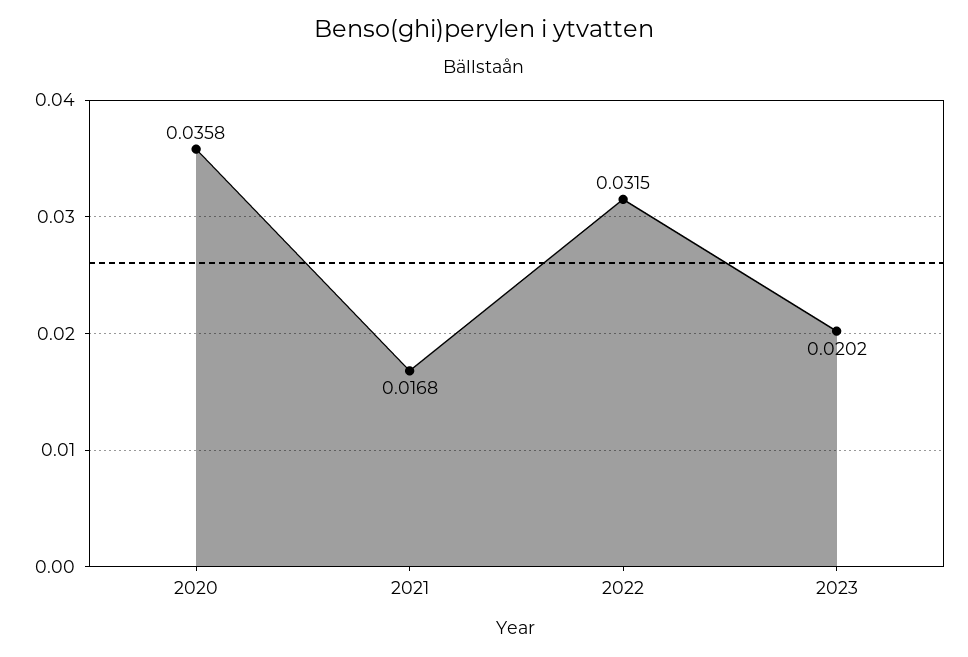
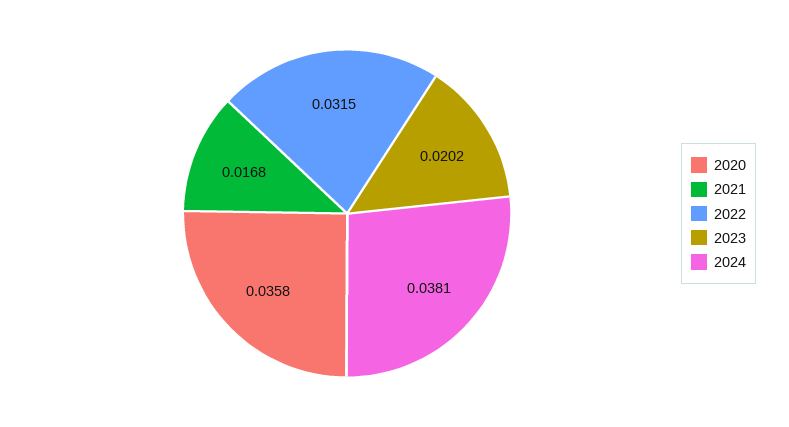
2024: none -> 0.0381

